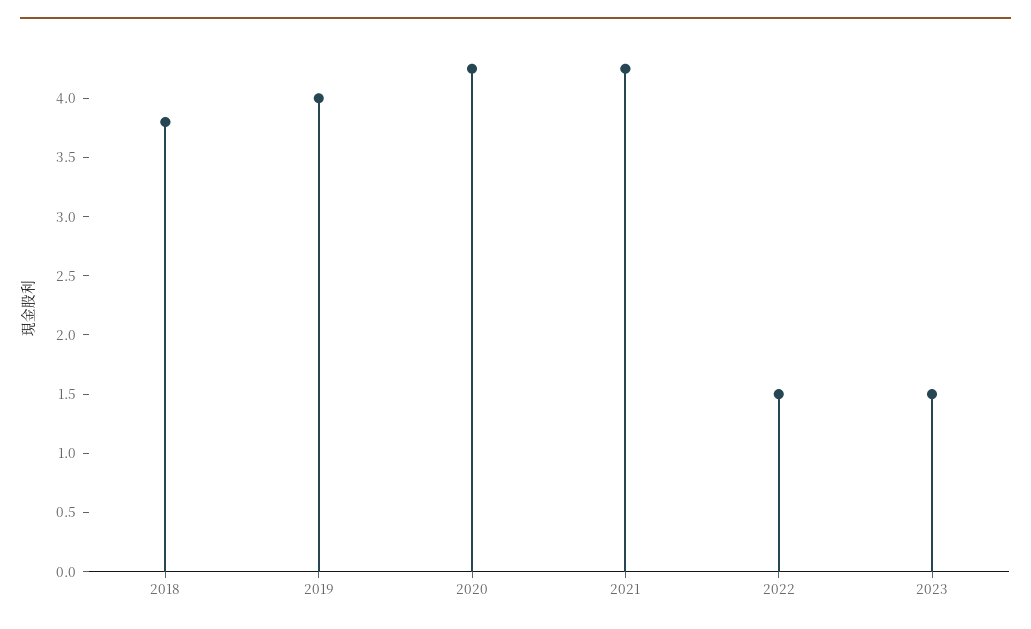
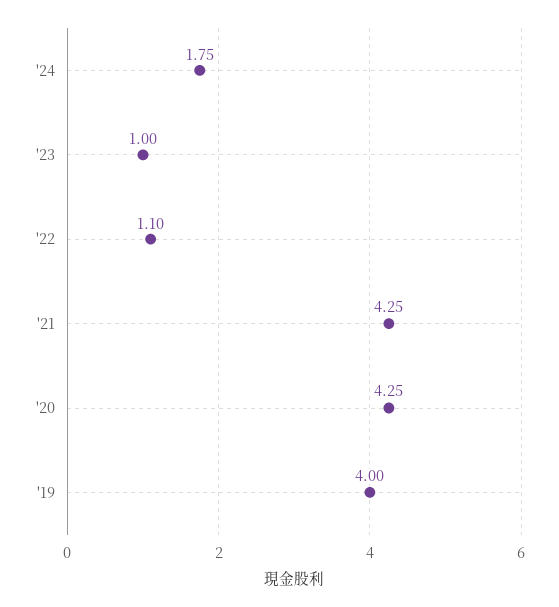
2018: 3.8 -> none
2022: 1.5 -> 1.1
2023: 1.5 -> 1
'24: none -> 1.75

